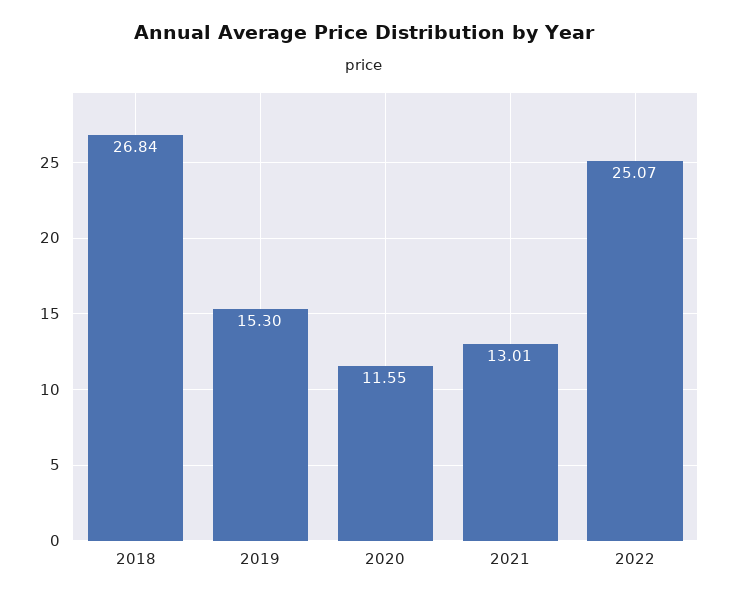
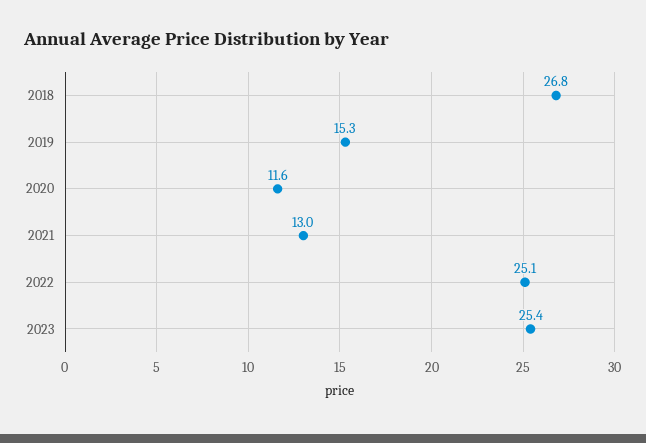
2023: none -> 25.4

